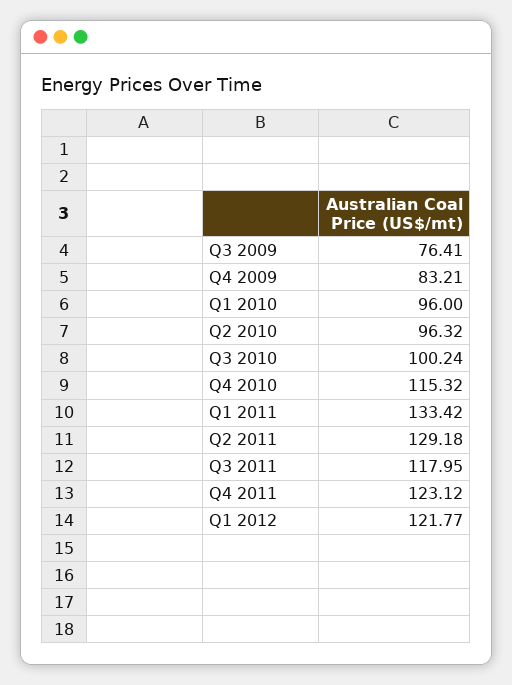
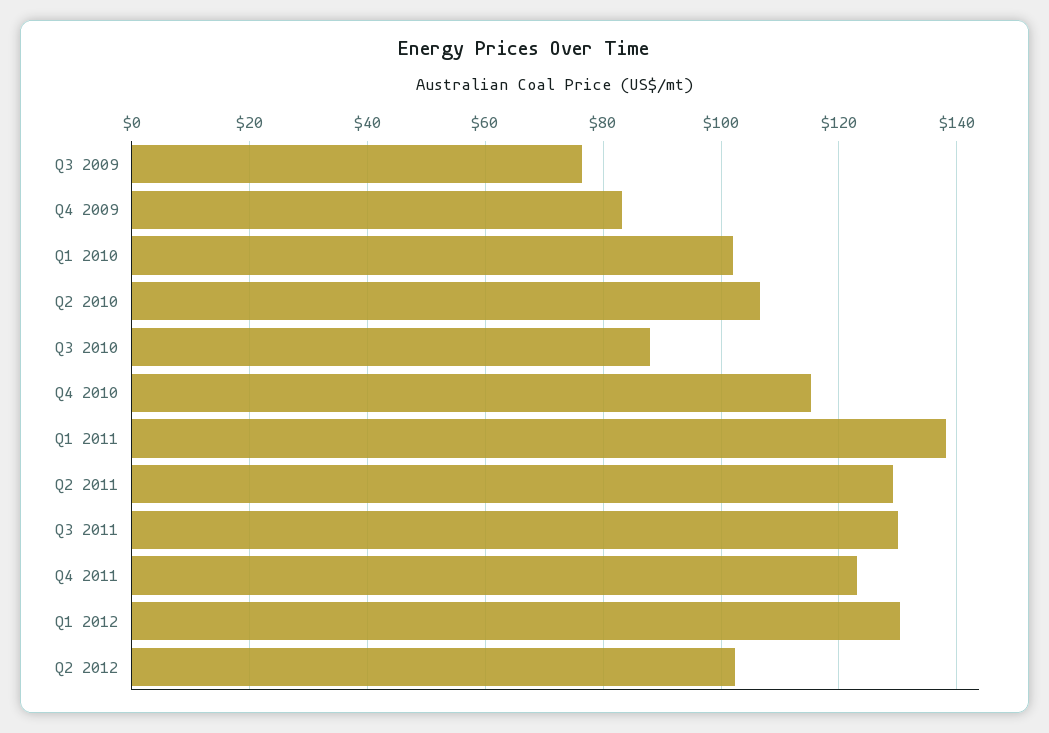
Q1 2010: 96 -> 102
Q2 2010: 96.32 -> 106
Q3 2010: 100.24 -> 88
Q1 2011: 133.42 -> 138
Q3 2011: 117.95 -> 130
Q1 2012: 121.77 -> 130
Q2 2012: none -> 102

